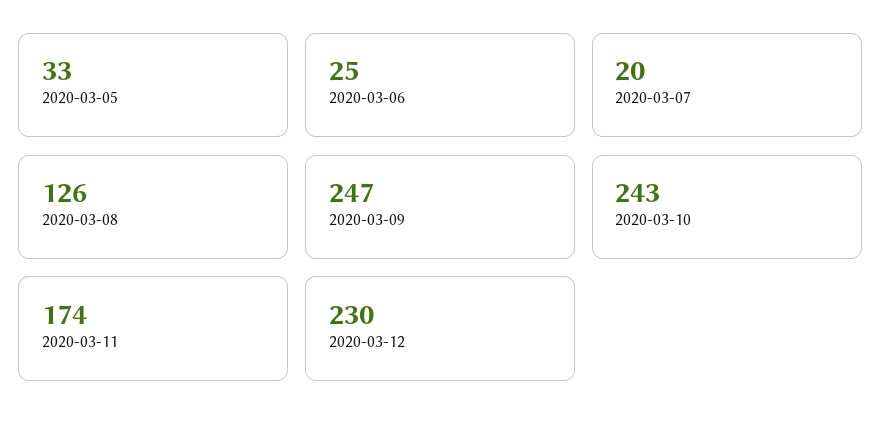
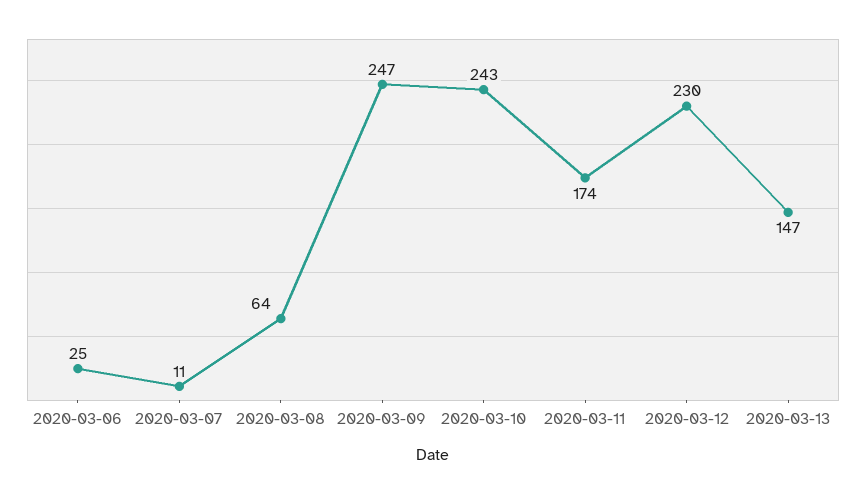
2020-03-05: 33 -> none
2020-03-07: 20 -> 11
2020-03-08: 126 -> 64
2020-03-13: none -> 147

